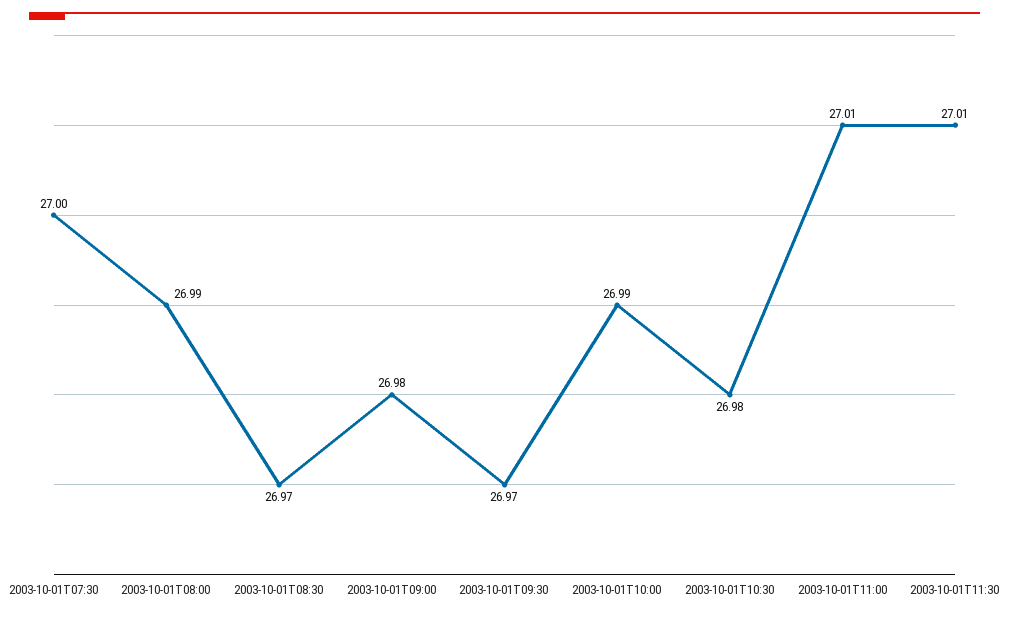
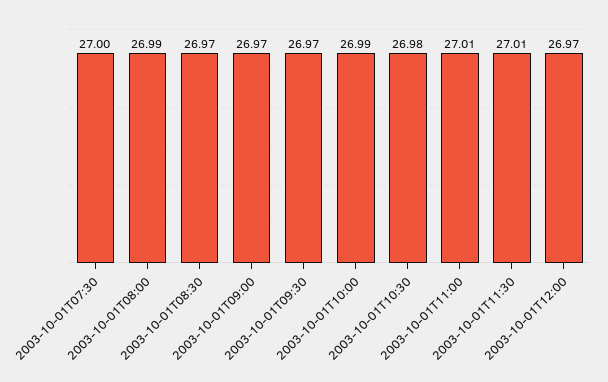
2003-10-01T09:00: 26.98 -> 26.97
2003-10-01T12:00: none -> 26.97

